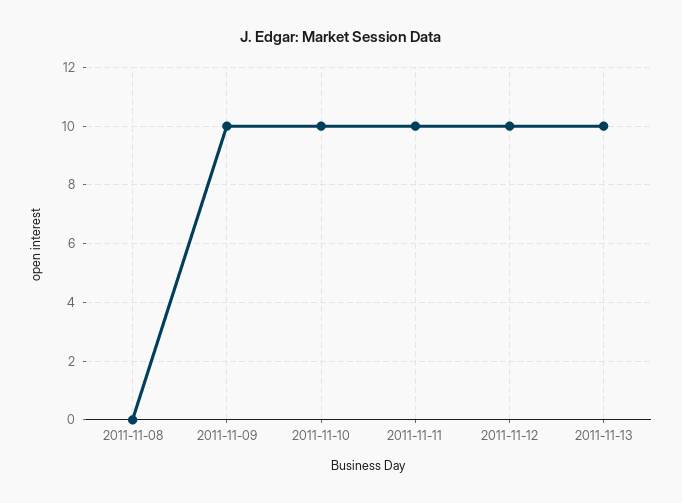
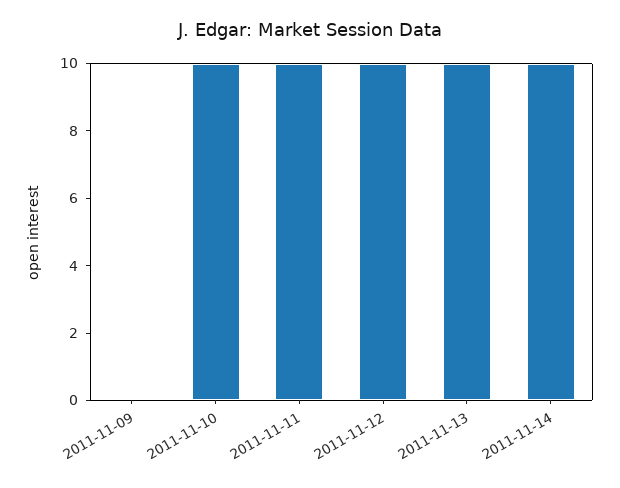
2011-11-08: 0 -> none
2011-11-09: 10 -> 0
2011-11-14: none -> 10

